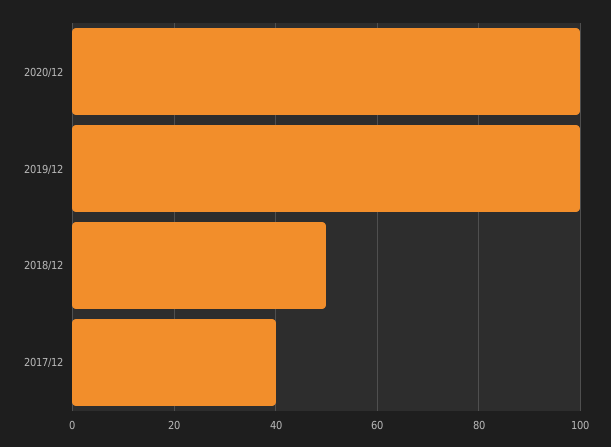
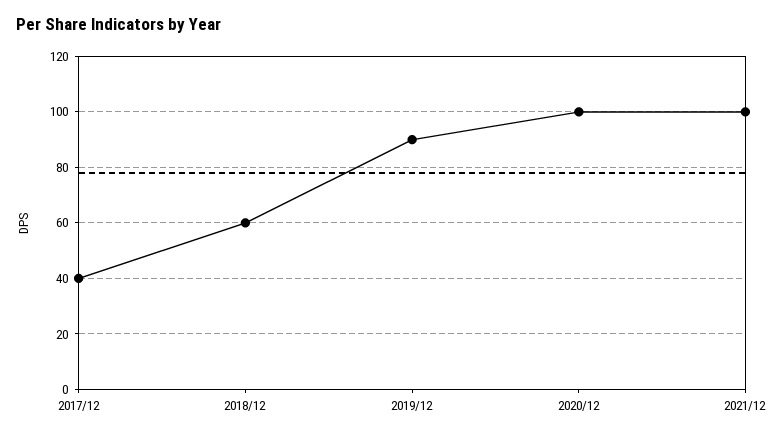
2019/12: 100 -> 90
2018/12: 50 -> 60
2021/12: none -> 100

